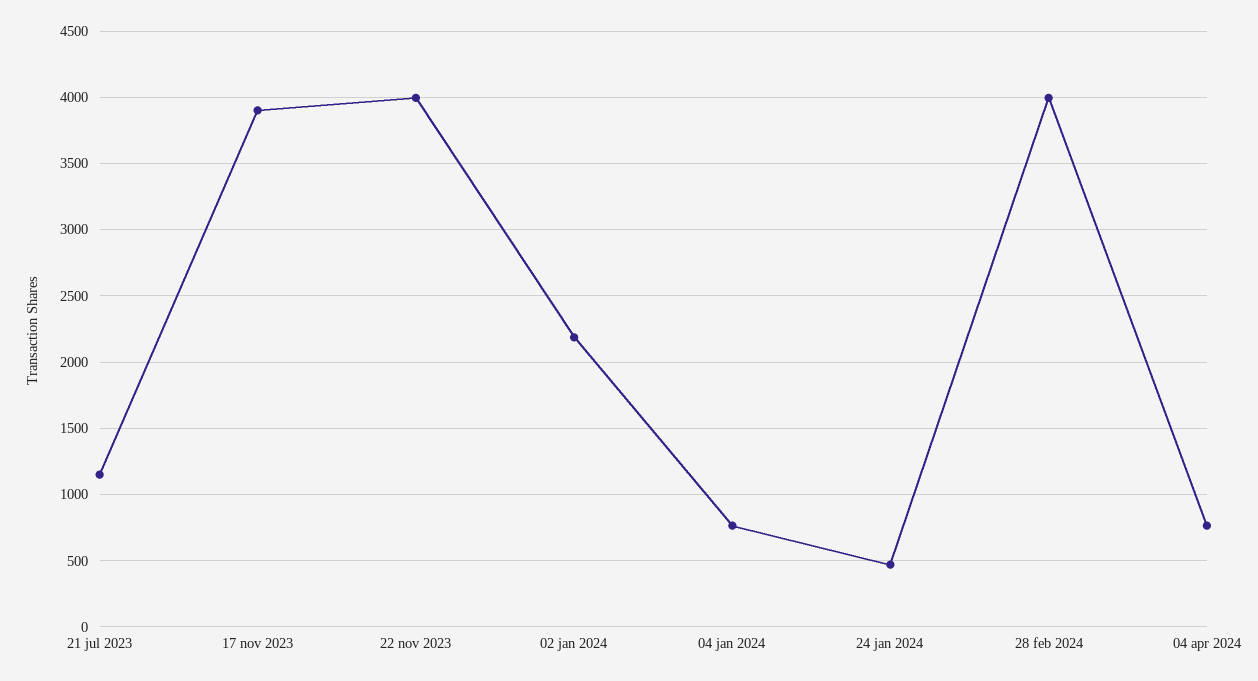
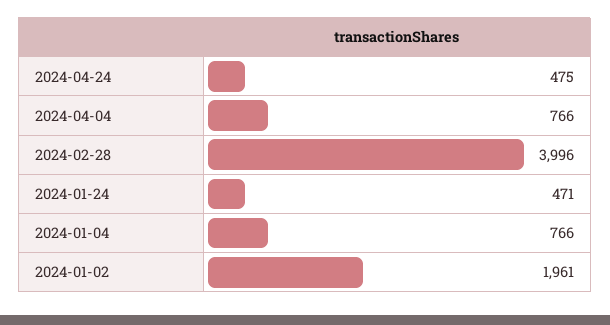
21 jul 2023: 1150 -> none
17 nov 2023: 3900 -> none
22 nov 2023: 4000 -> none
02 jan 2024: 2200 -> 1961
2024-04-24: none -> 475

